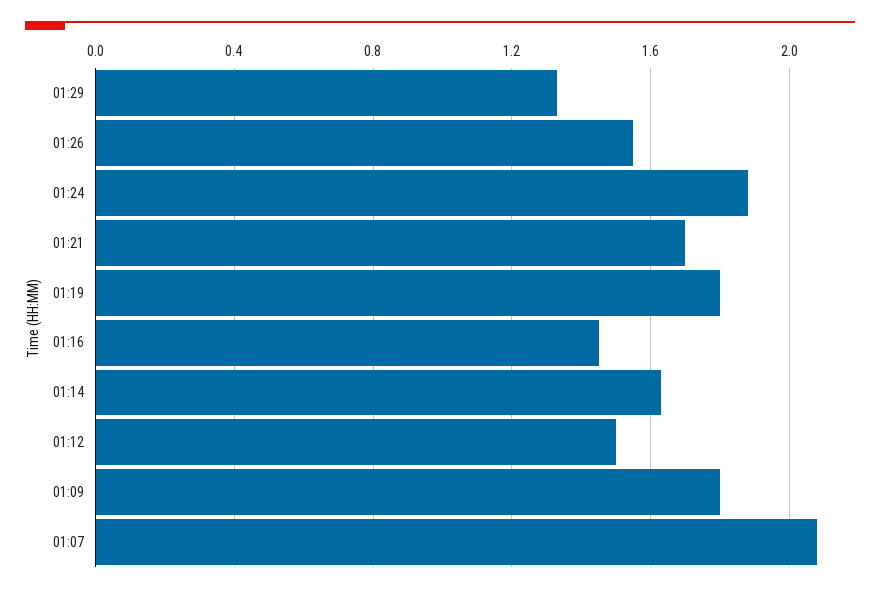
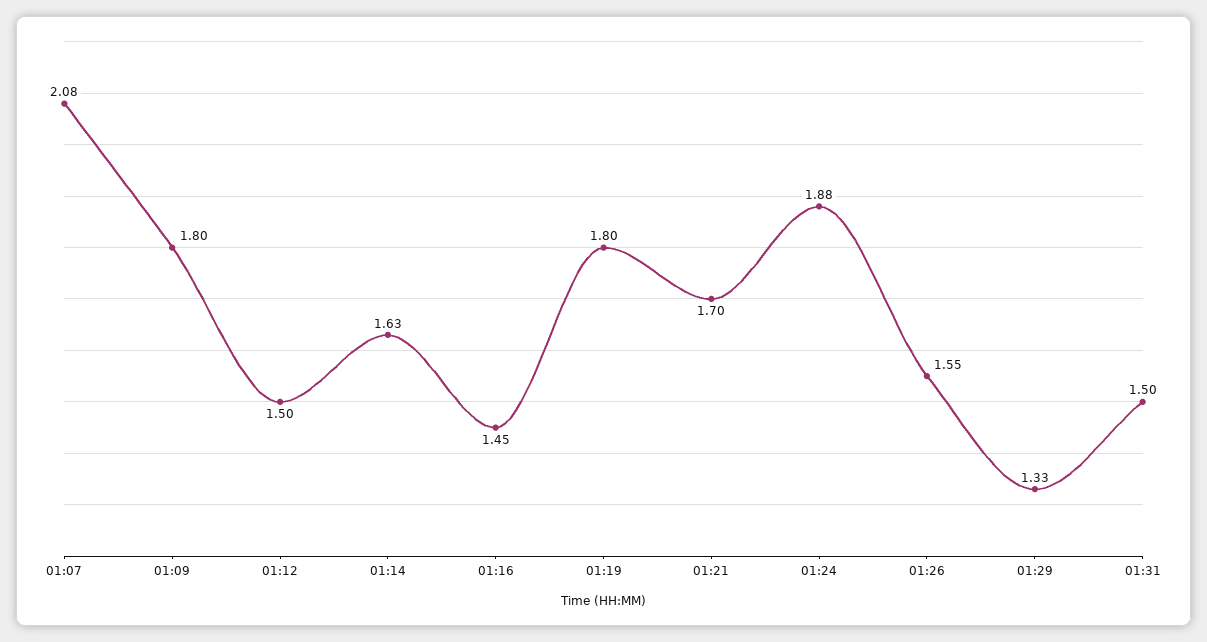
01:31: none -> 1.5

